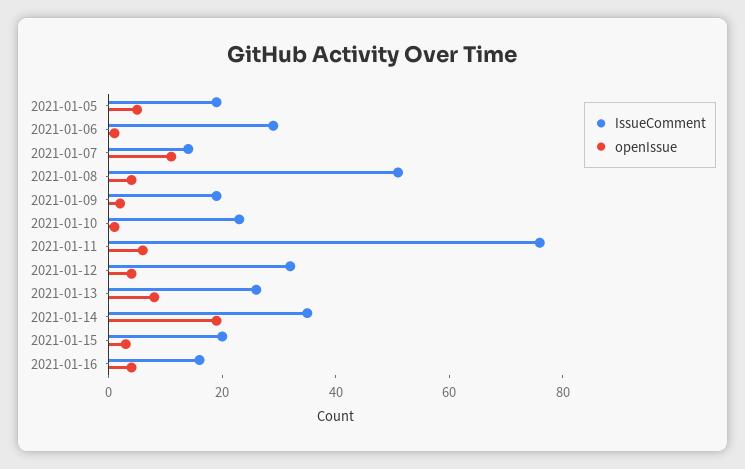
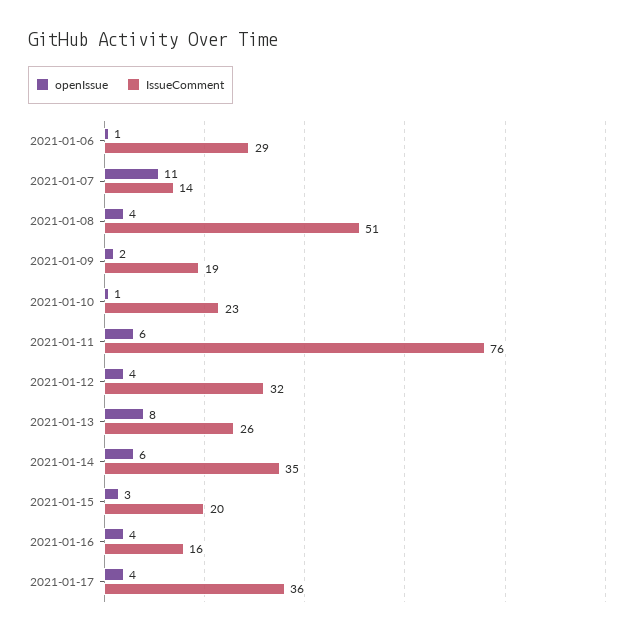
IssueComment, 2021-01-05: 20 -> none
openIssue, 2021-01-05: 5 -> none
openIssue, 2021-01-14: 20 -> 6
openIssue, 2021-01-17: none -> 4
IssueComment, 2021-01-17: none -> 36

